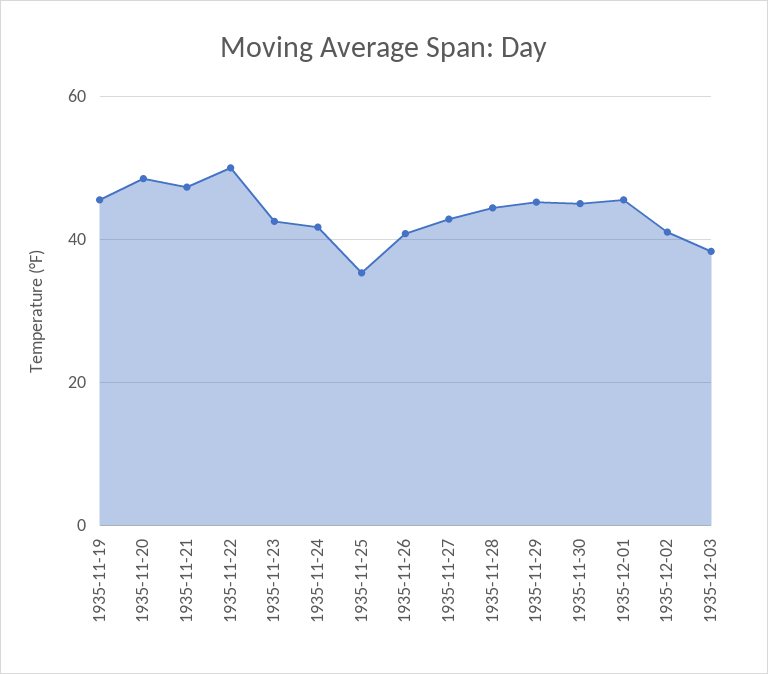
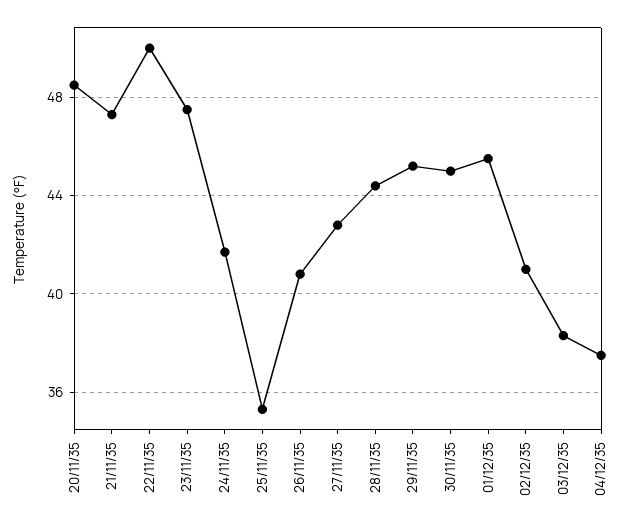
1935-11-19: 46 -> none
1935-11-23: 42 -> 47.5
04/12/35: none -> 37.5

